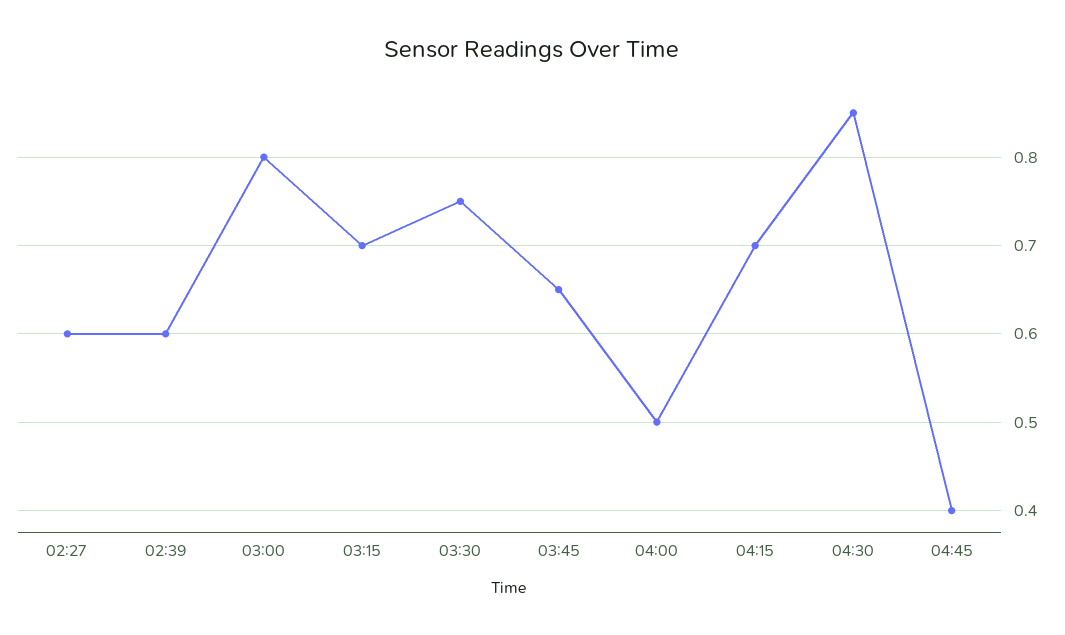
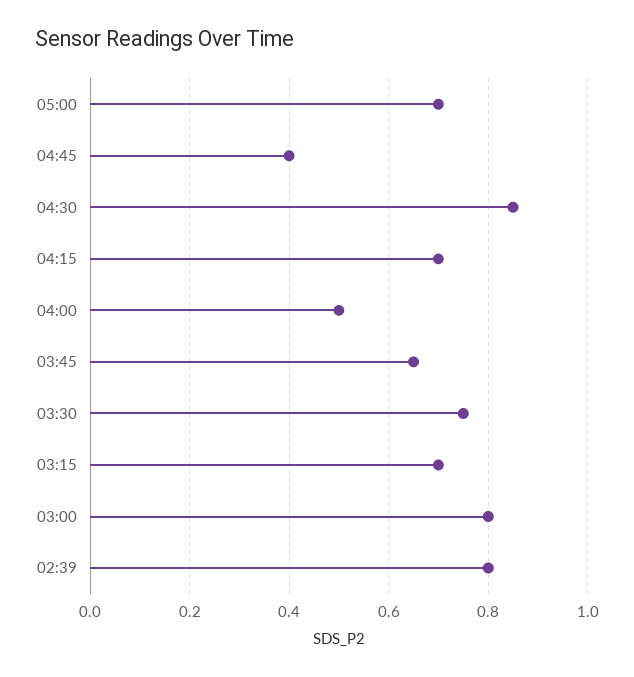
02:27: 0.6 -> none
02:39: 0.6 -> 0.8
05:00: none -> 0.7

